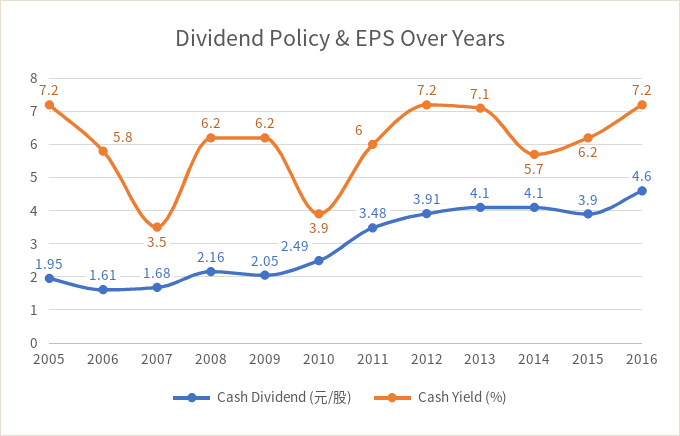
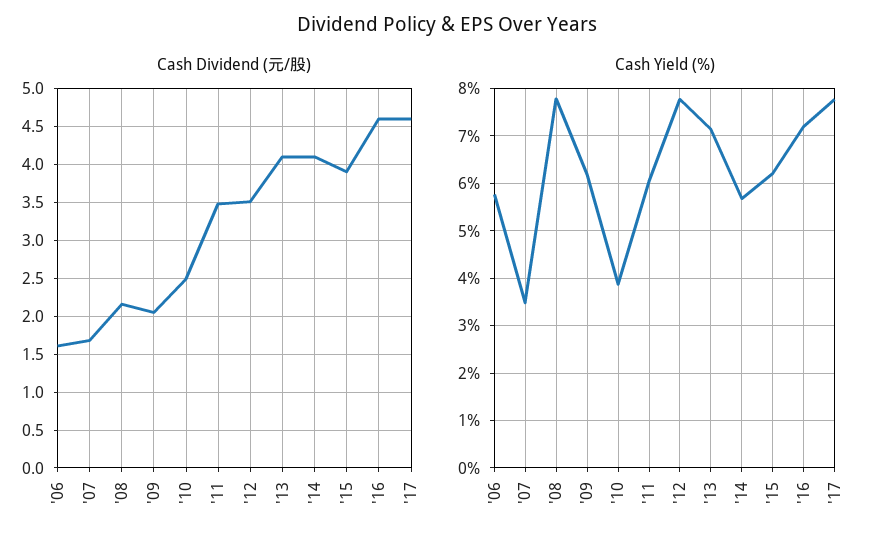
Cash Dividend (元/股), 2005: 1.95 -> none
Cash Yield (%), 2005: 7.2 -> none
Cash Yield (%), 2008: 6.2 -> 7.8
Cash Dividend (元/股), 2012: 3.91 -> 3.5
Cash Yield (%), 2012: 7.2 -> 7.8
Cash Dividend (元/股), '17: none -> 4.6
Cash Yield (%), '17: none -> 7.8

